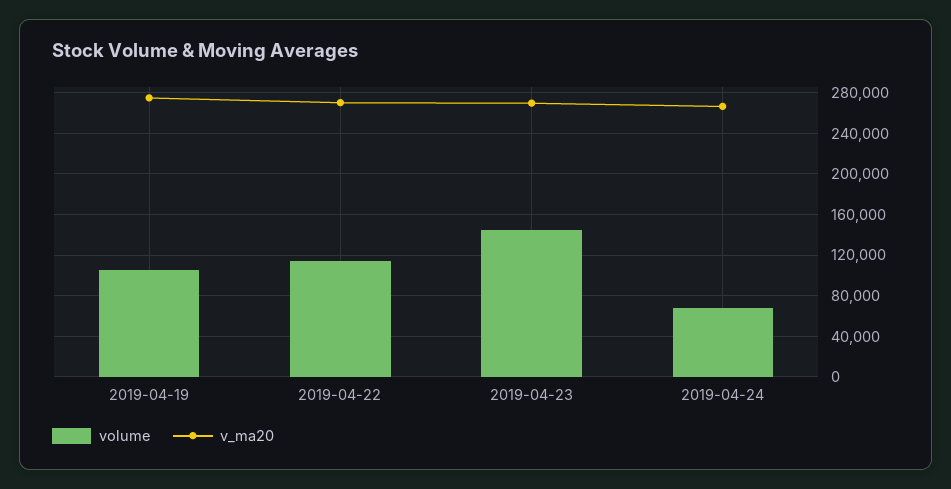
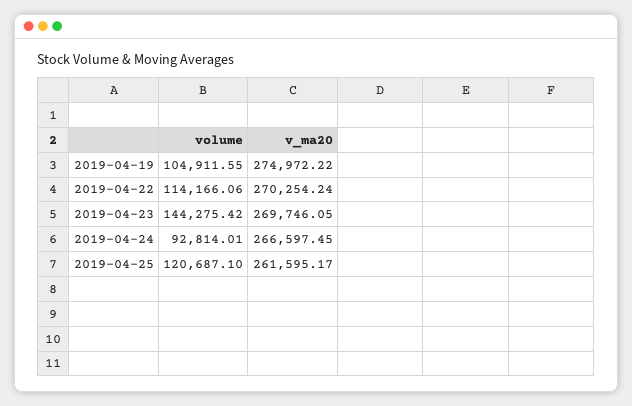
volume, 2019-04-24: 70000 -> 92814.01
volume, 2019-04-25: none -> 120687.1
v_ma20, 2019-04-25: none -> 261595.17

